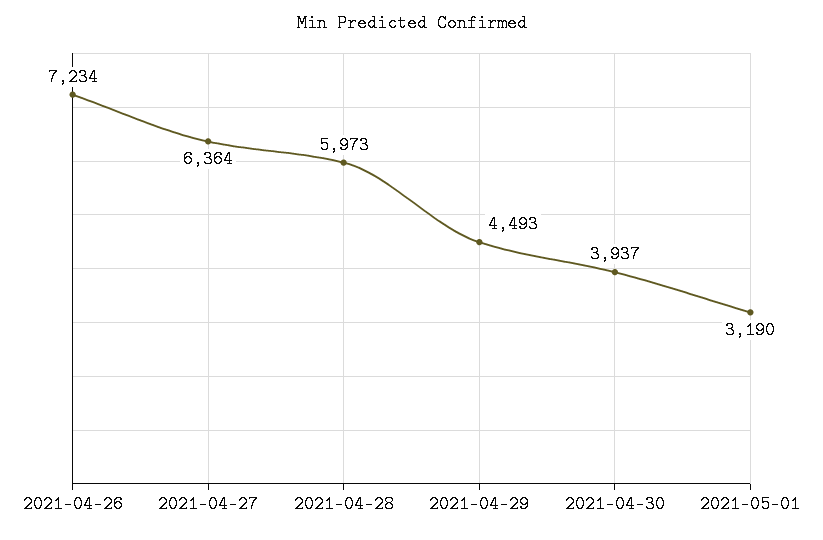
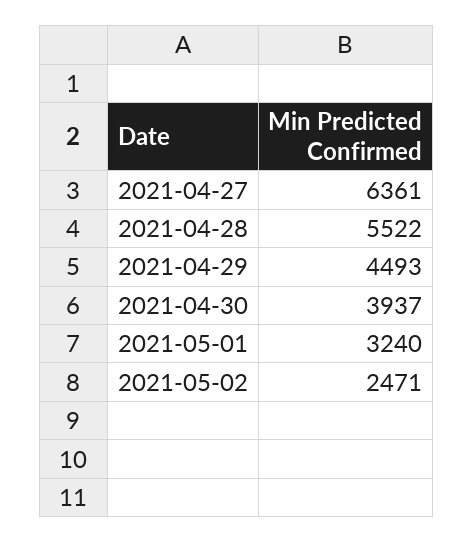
2021-04-26: 7234 -> none
2021-04-27: 6364 -> 6361
2021-04-28: 5973 -> 5522
2021-05-01: 3190 -> 3240
2021-05-02: none -> 2471

